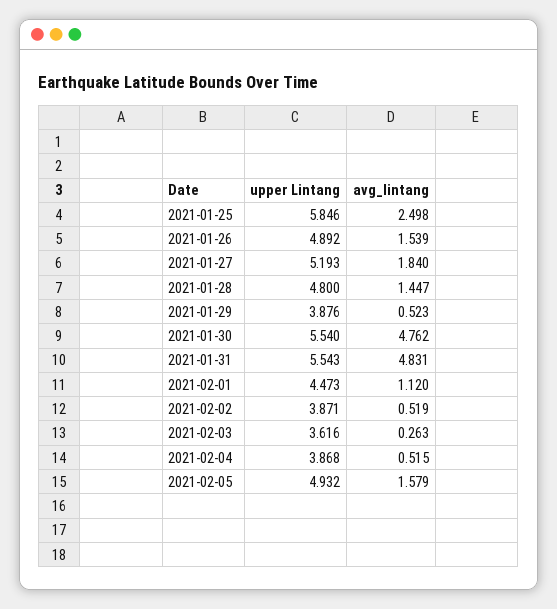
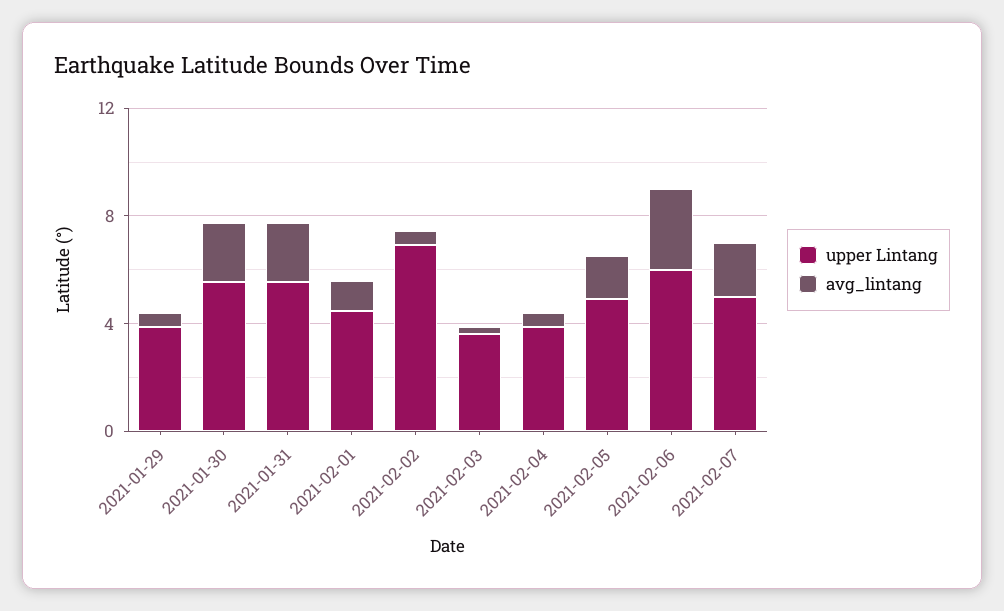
upper Lintang, 2021-01-25: 5.846 -> none
avg_lintang, 2021-01-25: 2.498 -> none
upper Lintang, 2021-01-26: 4.892 -> none
avg_lintang, 2021-01-26: 1.539 -> none
upper Lintang, 2021-01-27: 5.193 -> none
avg_lintang, 2021-01-27: 1.84 -> none
upper Lintang, 2021-01-28: 4.8 -> none
avg_lintang, 2021-01-28: 1.447 -> none
avg_lintang, 2021-01-30: 4.762 -> 2
avg_lintang, 2021-01-31: 4.831 -> 2
upper Lintang, 2021-02-02: 3.871 -> 7
upper Lintang, 2021-02-06: none -> 6
avg_lintang, 2021-02-06: none -> 3
upper Lintang, 2021-02-07: none -> 5
avg_lintang, 2021-02-07: none -> 2

